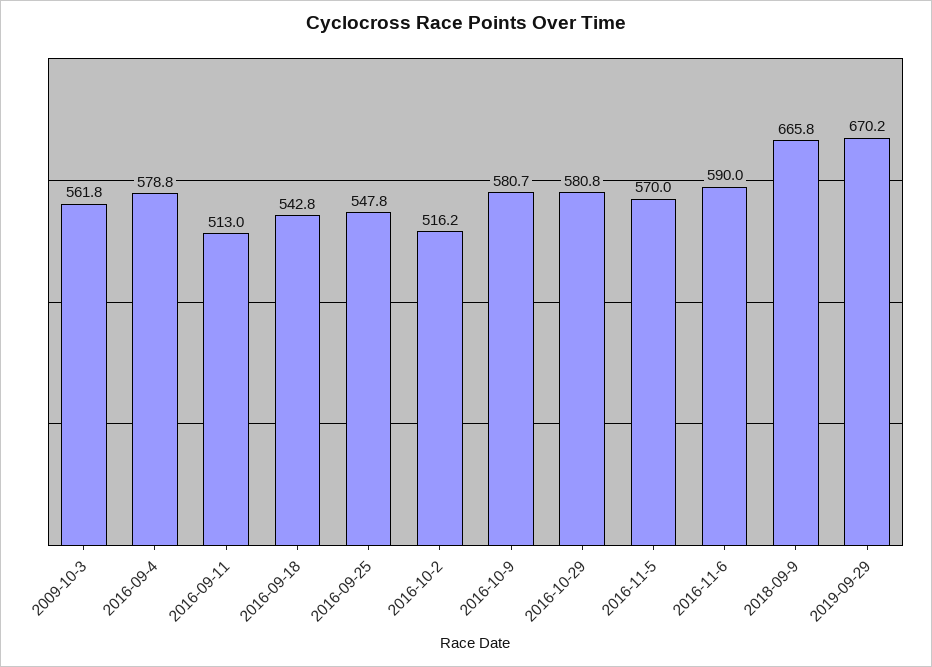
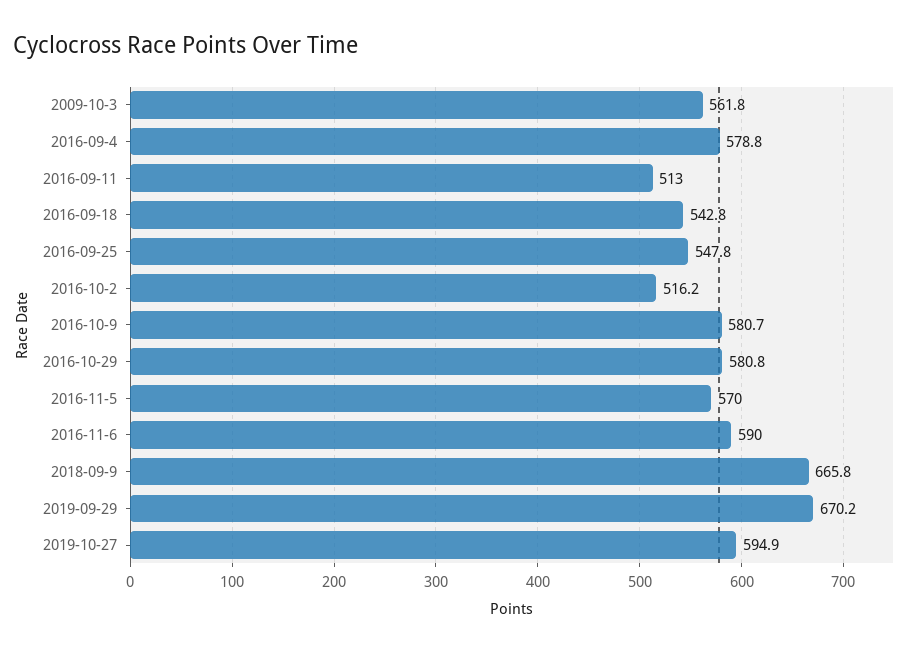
2019-10-27: none -> 594.9

